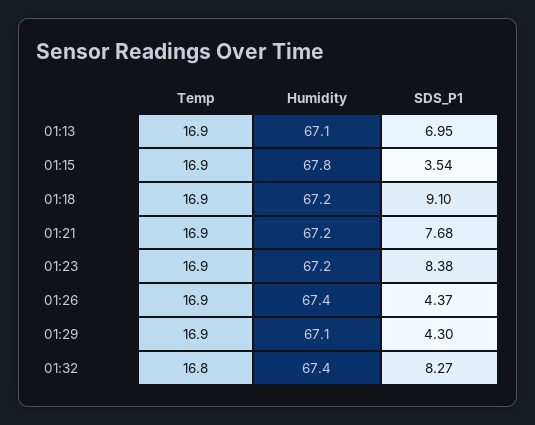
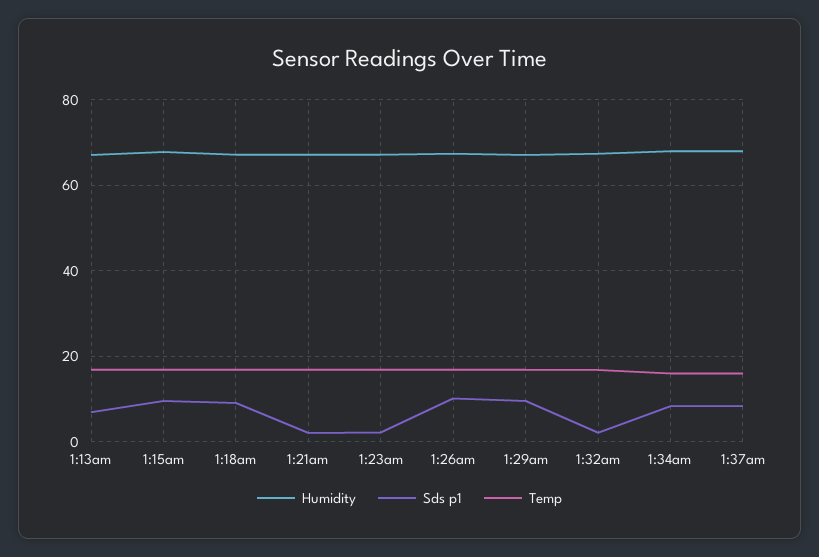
SDS_P1, 01:15: 3.54 -> 10
SDS_P1, 01:21: 7.68 -> 2
SDS_P1, 01:23: 8.38 -> 2
SDS_P1, 01:26: 4.37 -> 10
SDS_P1, 01:29: 4.3 -> 10
SDS_P1, 01:32: 8.27 -> 2
Humidity, 1:34am: none -> 68
SDS_P1, 1:34am: none -> 8
Temp, 1:34am: none -> 16
Humidity, 1:37am: none -> 68
SDS_P1, 1:37am: none -> 8
Temp, 1:37am: none -> 16

